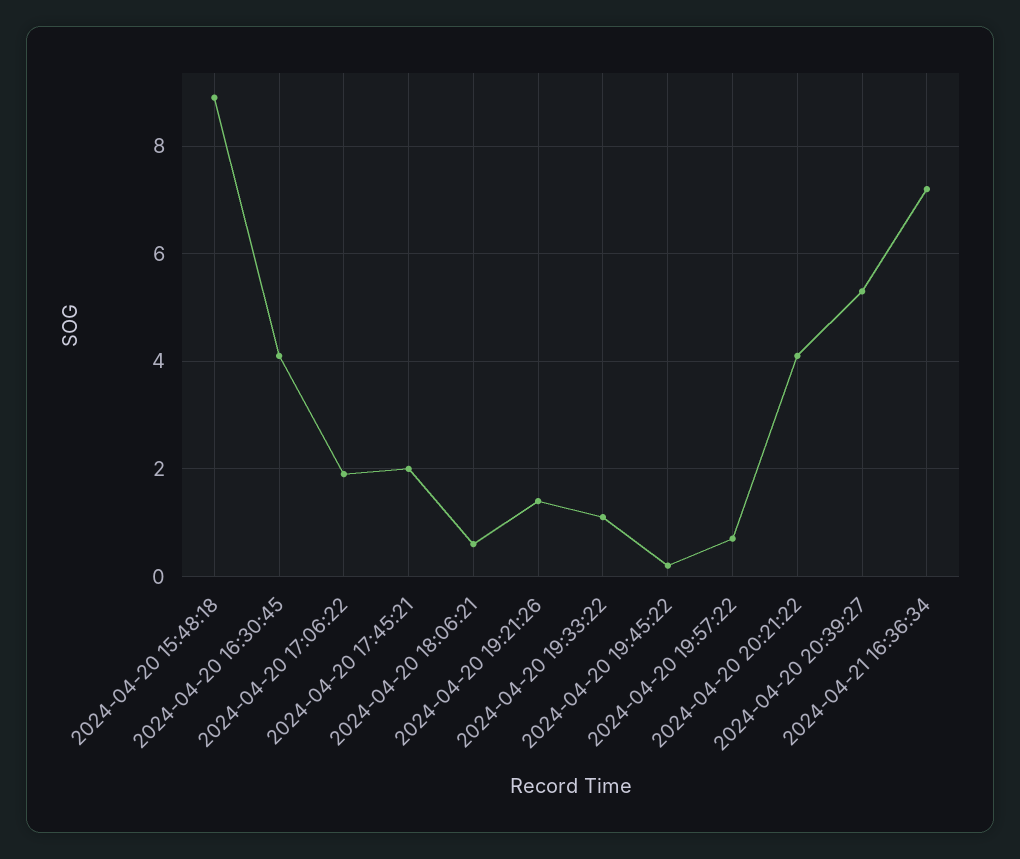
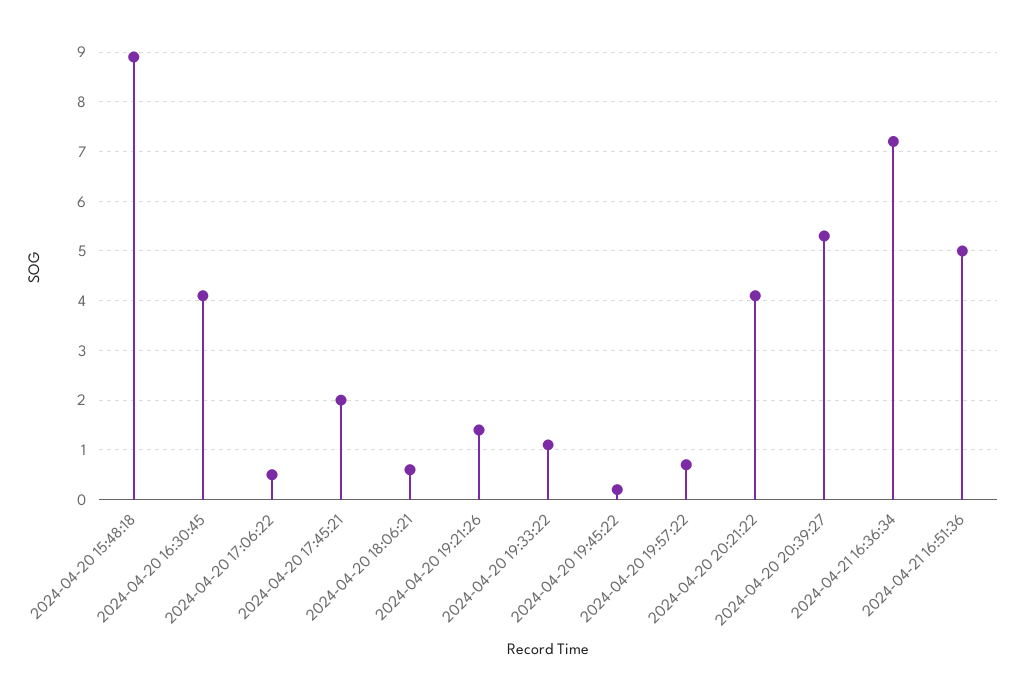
2024-04-20 17:06:22: 2 -> 0.5
2024-04-21 16:51:36: none -> 5

